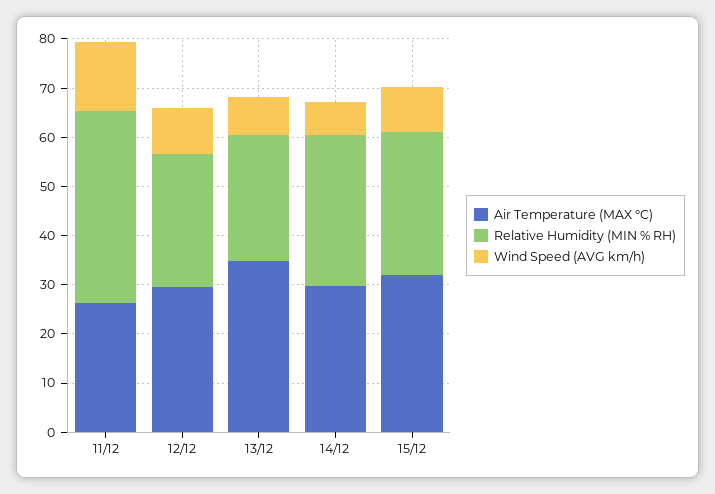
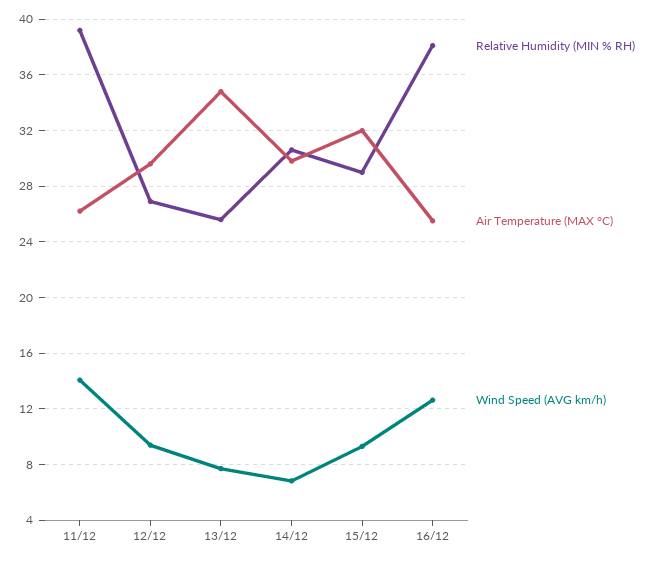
Relative Humidity (MIN % RH), 16/12: none -> 38
Air Temperature (MAX °C), 16/12: none -> 25.5
Wind Speed (AVG km/h), 16/12: none -> 12.5

